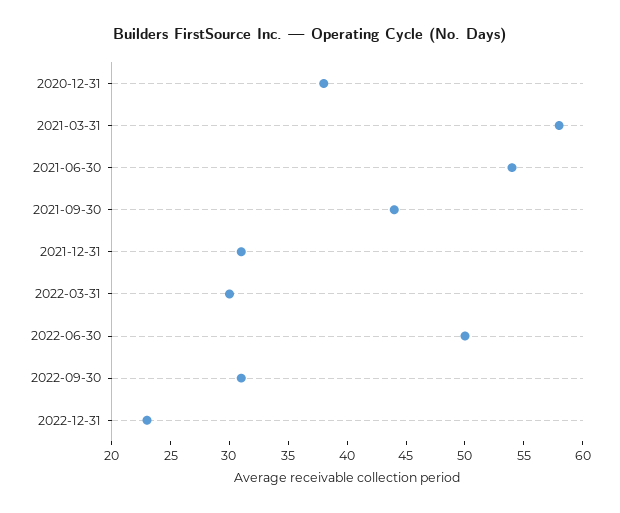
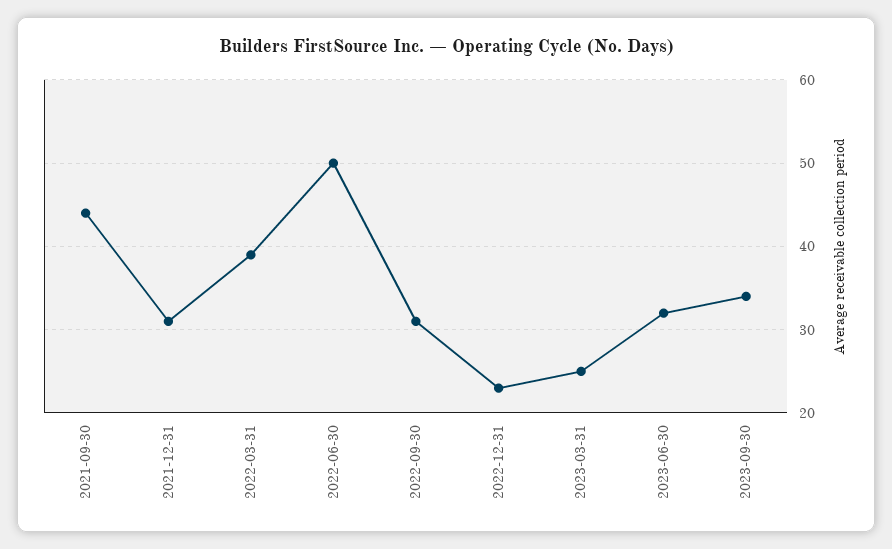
2020-12-31: 38 -> none
2021-03-31: 58 -> none
2021-06-30: 54 -> none
2022-03-31: 30 -> 39
2023-03-31: none -> 25
2023-06-30: none -> 32
2023-09-30: none -> 34

